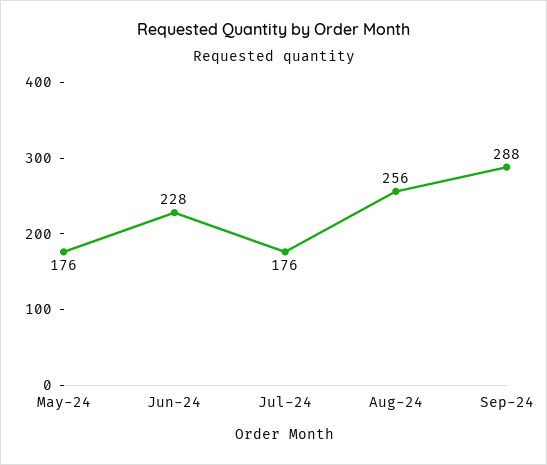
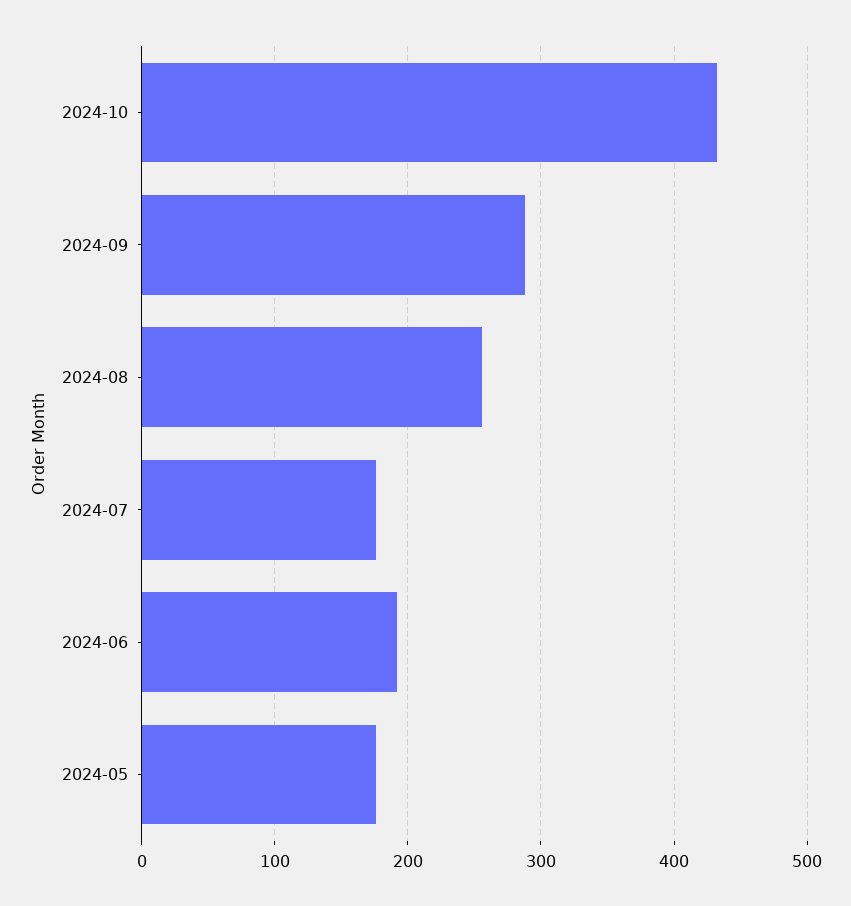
Jun-24: 228 -> 190
2024-10: none -> 430

